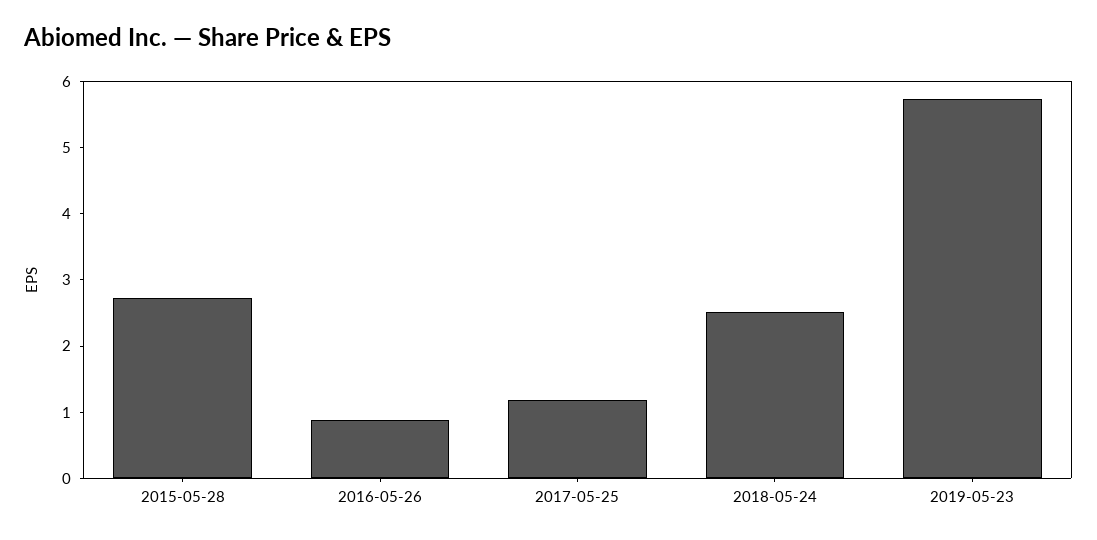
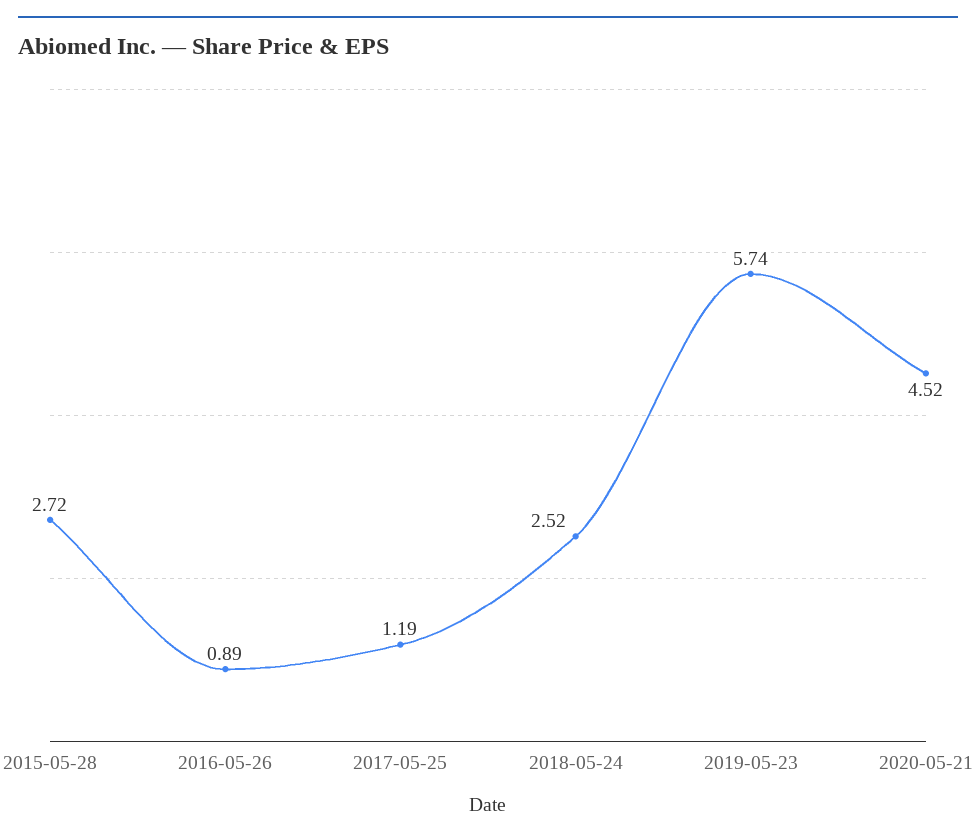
2020-05-21: none -> 4.52

